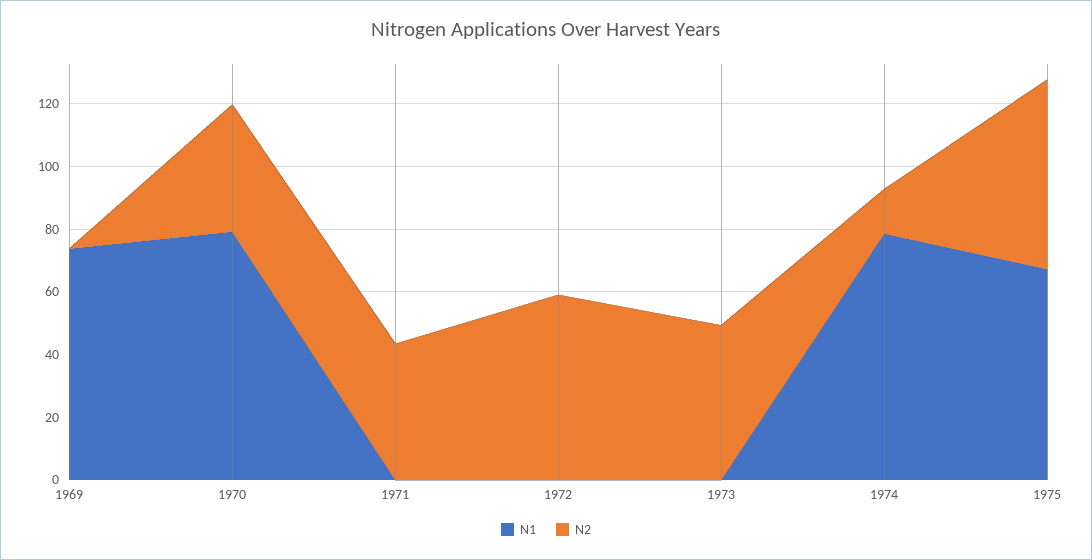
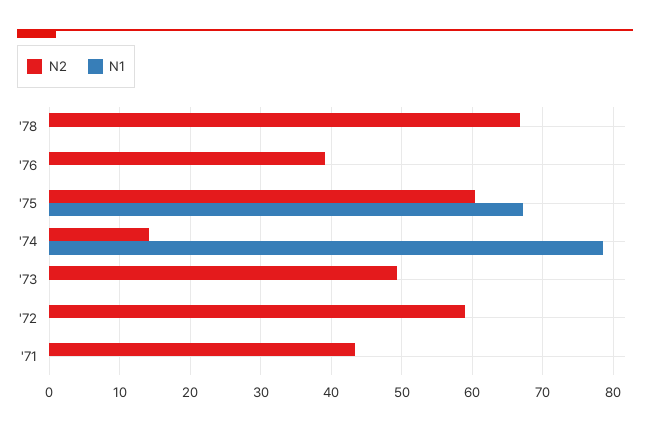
N1, 1969: 75 -> none
N2, 1969: 0 -> none
N1, 1970: 80 -> none
N2, 1970: 40 -> none
N2, '78: none -> 67
N1, '78: none -> 0
N2, '76: none -> 39
N1, '76: none -> 0

